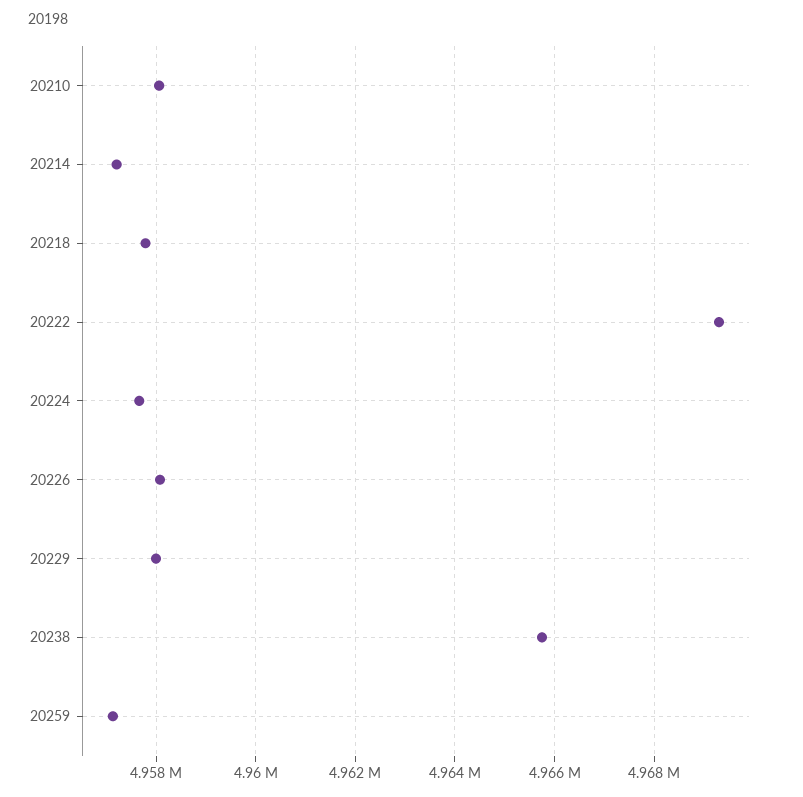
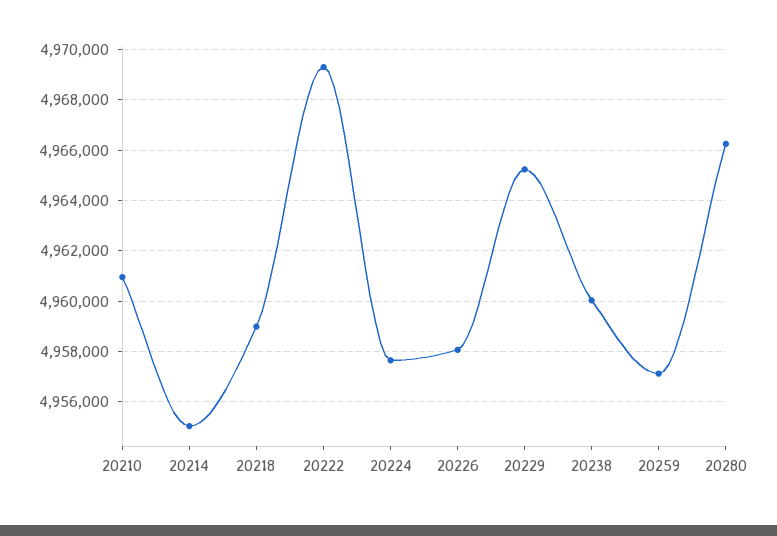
20210: 4958000 -> 4961000
20214: 4957200 -> 4955000
20218: 4957800 -> 4959000
20229: 4958000 -> 4965250
20238: 4965800 -> 4960000
20280: none -> 4966250

